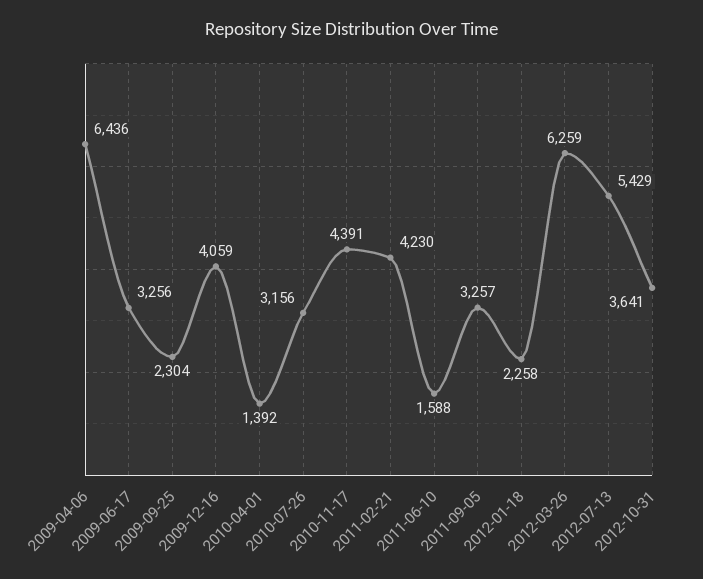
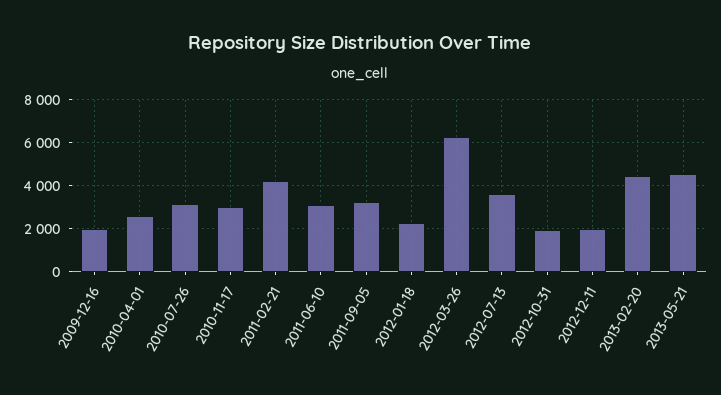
2009-04-06: 6436 -> none
2009-06-17: 3256 -> none
2009-09-25: 2304 -> none
2009-12-16: 4059 -> 2000
2010-04-01: 1392 -> 2500
2010-11-17: 4391 -> 3000
2011-06-10: 1588 -> 3000
2012-07-13: 5429 -> 3500
2012-10-31: 3641 -> 2000
2012-12-11: none -> 2000
2013-02-20: none -> 4500
2013-05-21: none -> 4500

